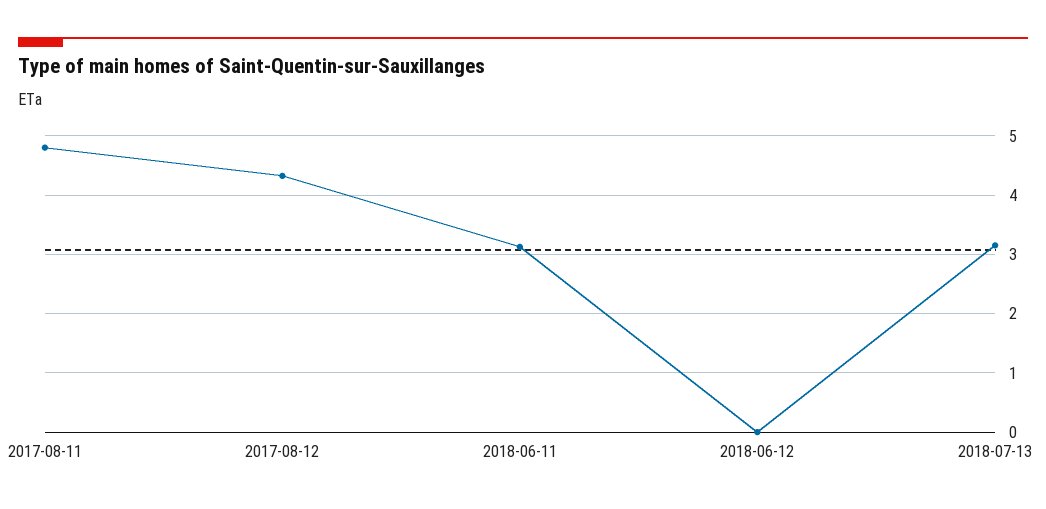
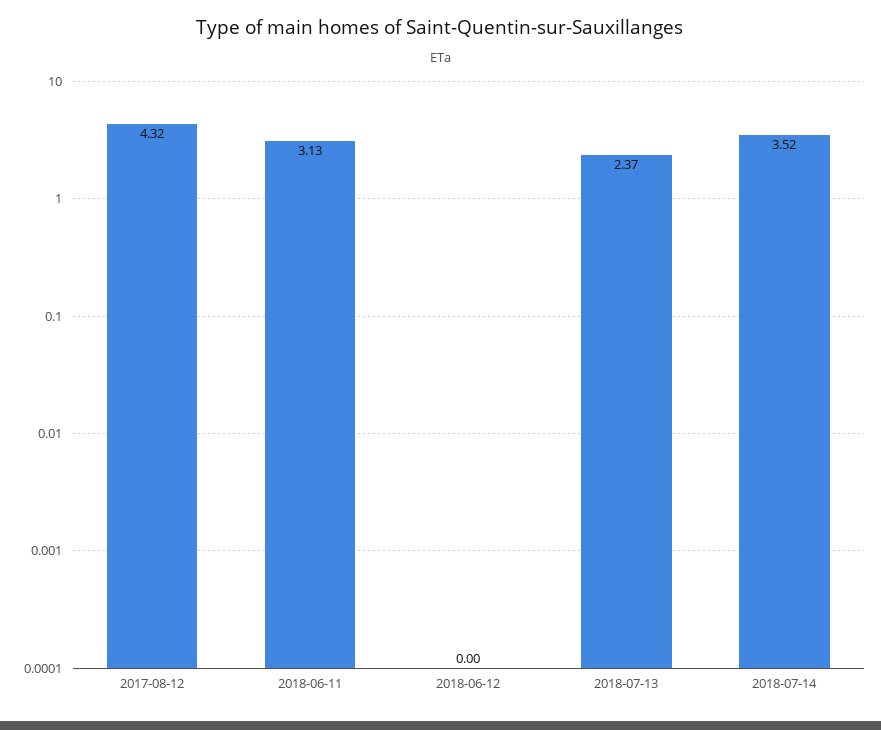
2017-08-11: 4.8 -> none
2018-07-13: 3.2 -> 2.37
2018-07-14: none -> 3.52

